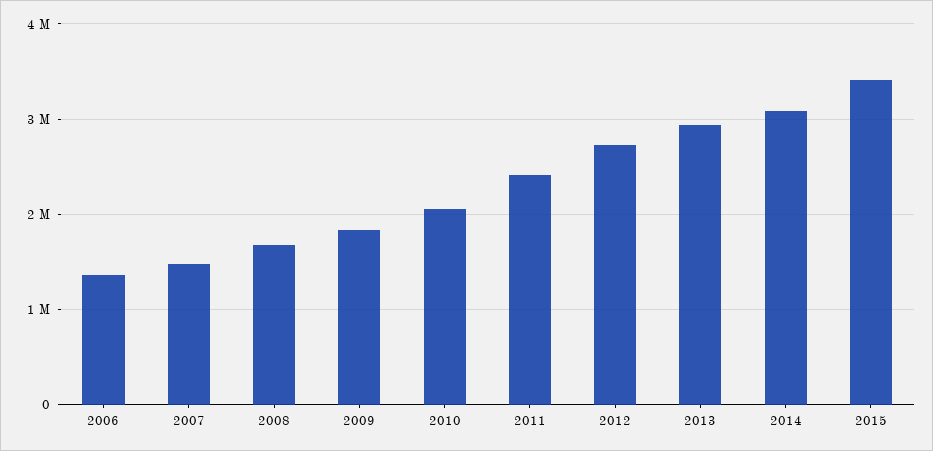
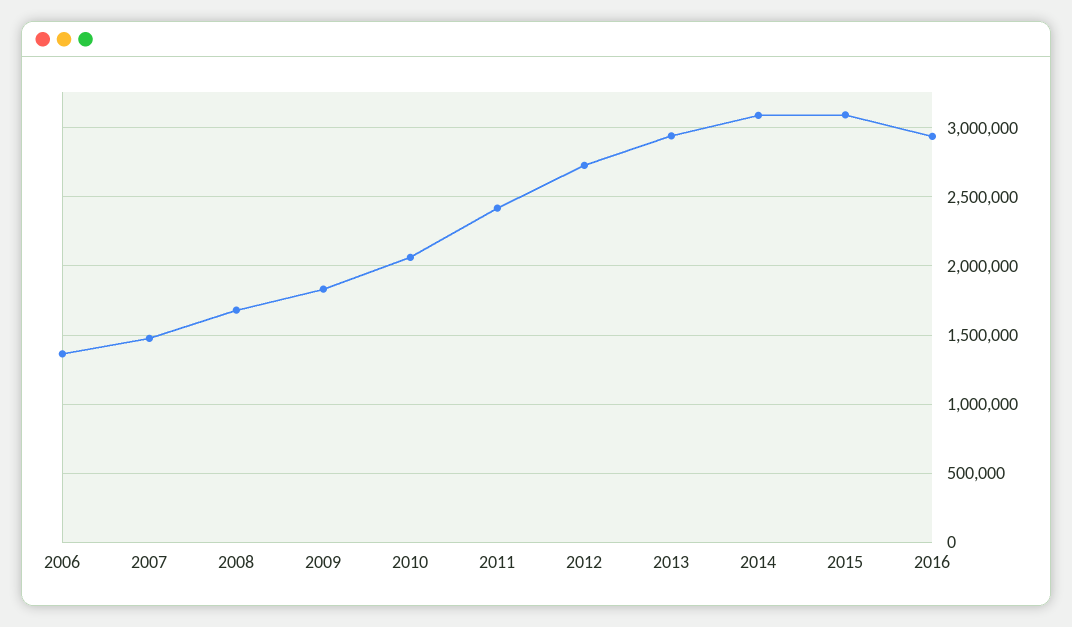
2015: 3400000 -> 3100000
2016: none -> 2950000

